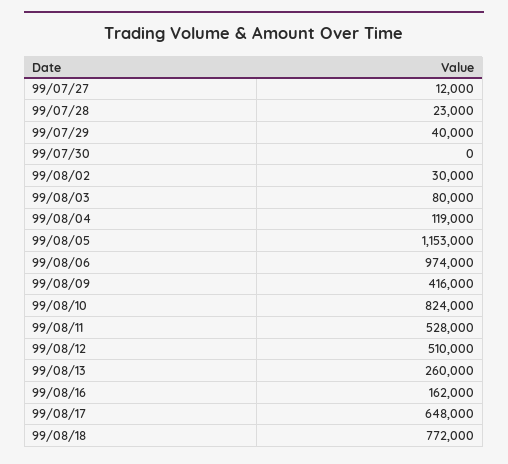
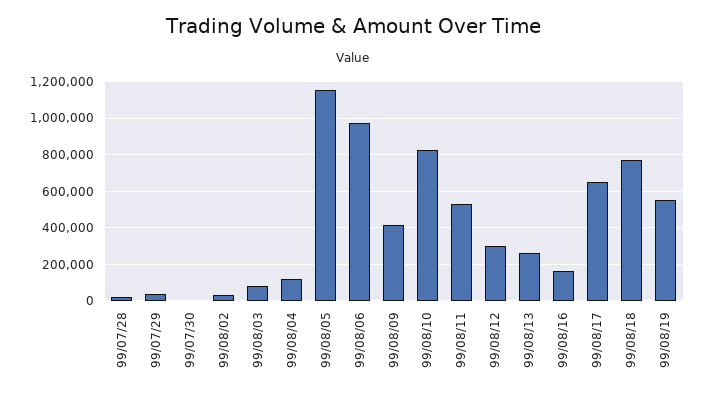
99/07/27: 12000 -> none
99/08/12: 510000 -> 300000
99/08/19: none -> 550000

